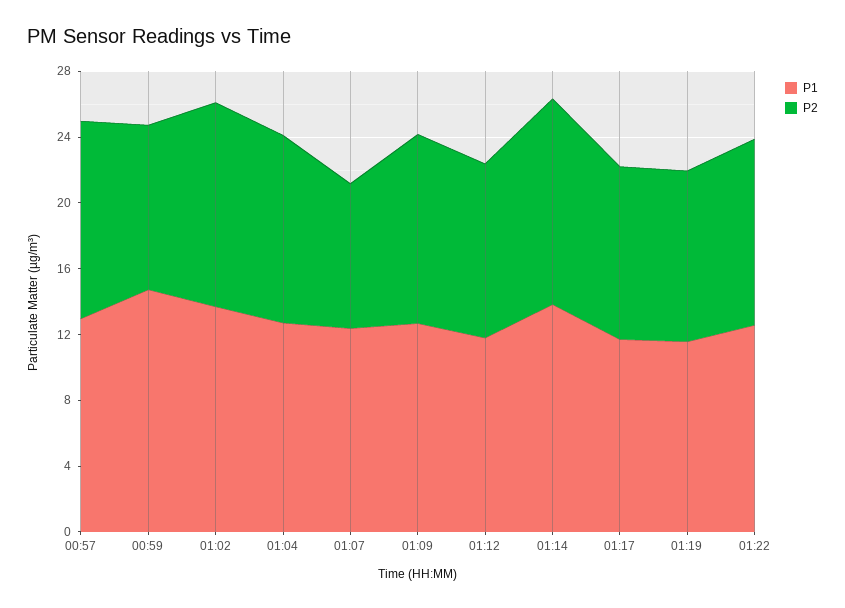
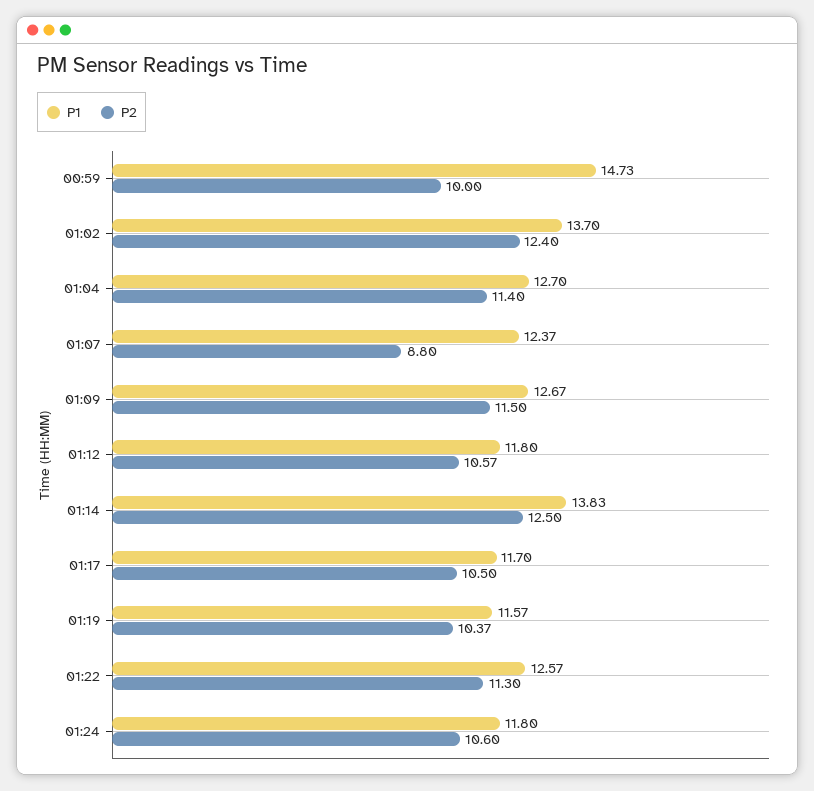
P1, 00:57: 13 -> none
P2, 00:57: 12 -> none
P1, 01:24: none -> 11.8
P2, 01:24: none -> 10.6

